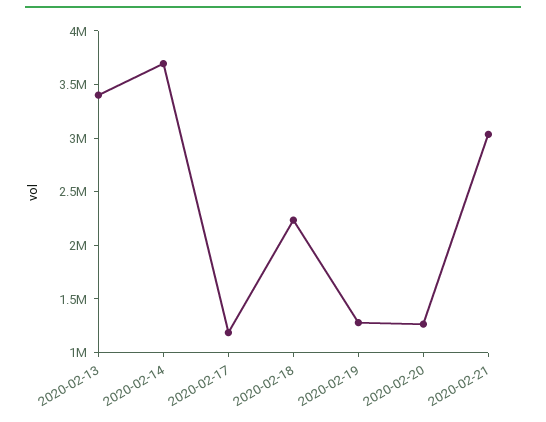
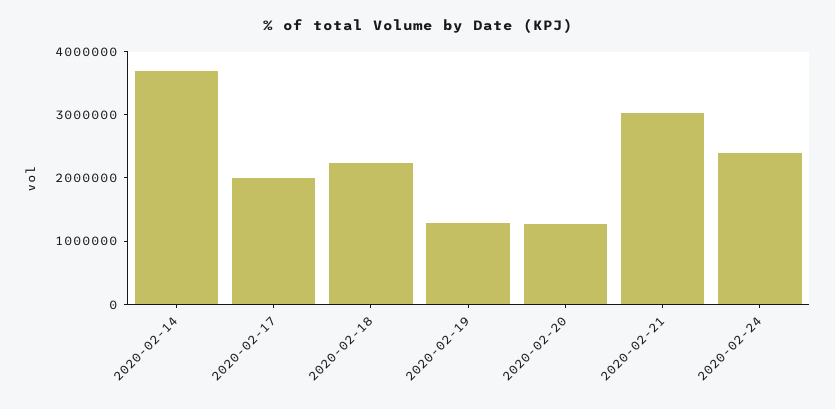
2020-02-13: 3400000 -> none
2020-02-17: 1200000 -> 2000000
2020-02-24: none -> 2400000

